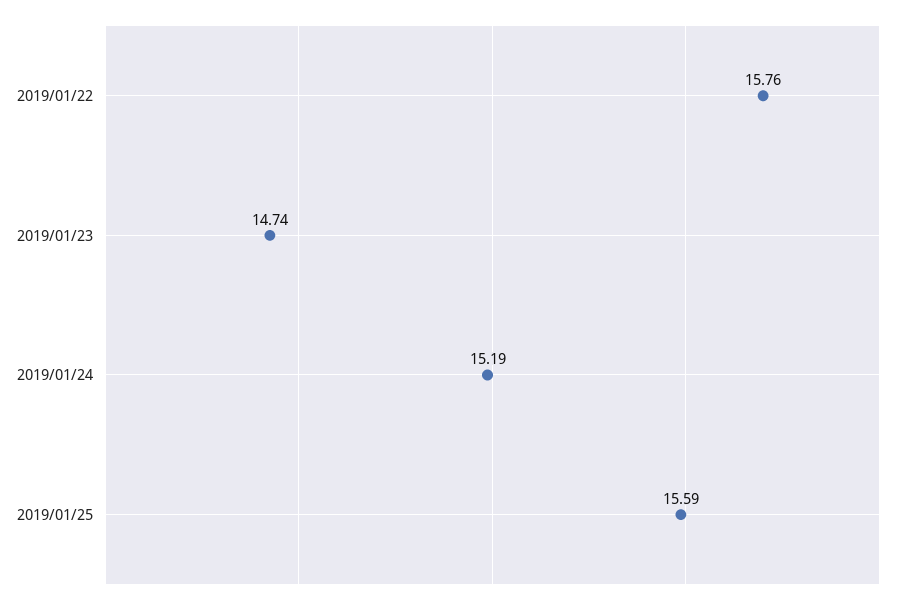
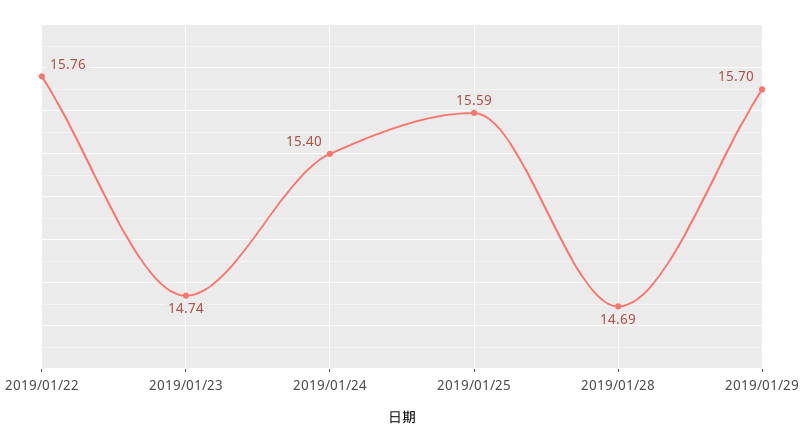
2019/01/24: 15.19 -> 15.4
2019/01/28: none -> 14.69
2019/01/29: none -> 15.7

